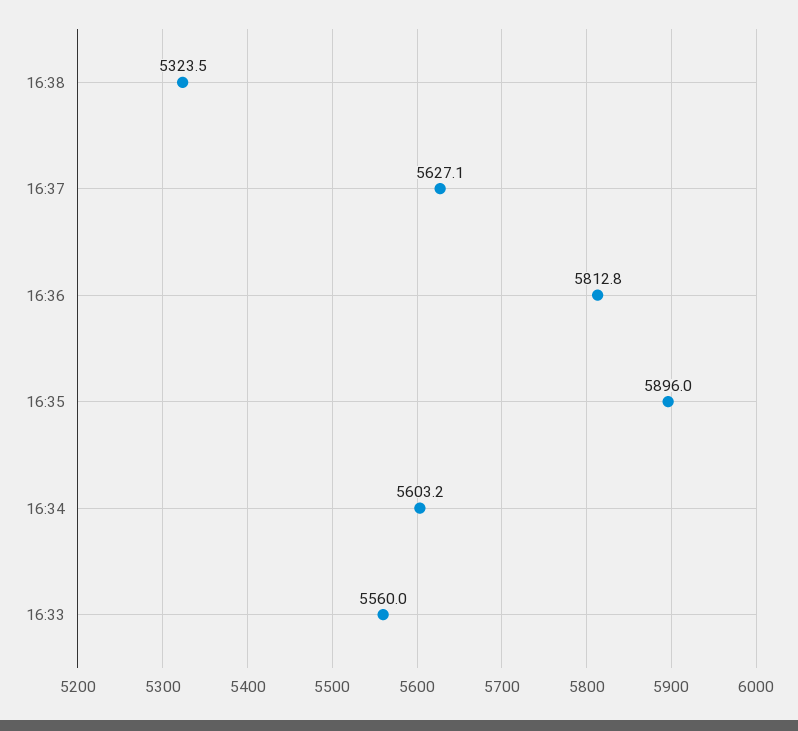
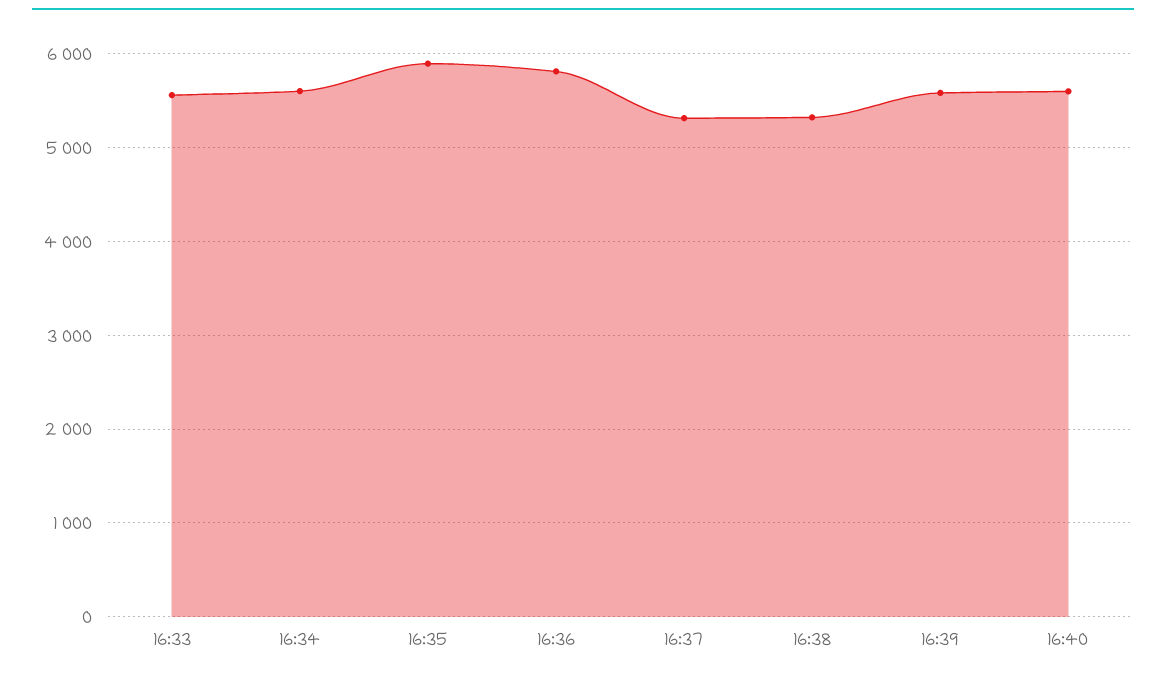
16:37: 5627.1 -> 5300
16:39: none -> 5600
16:40: none -> 5600

